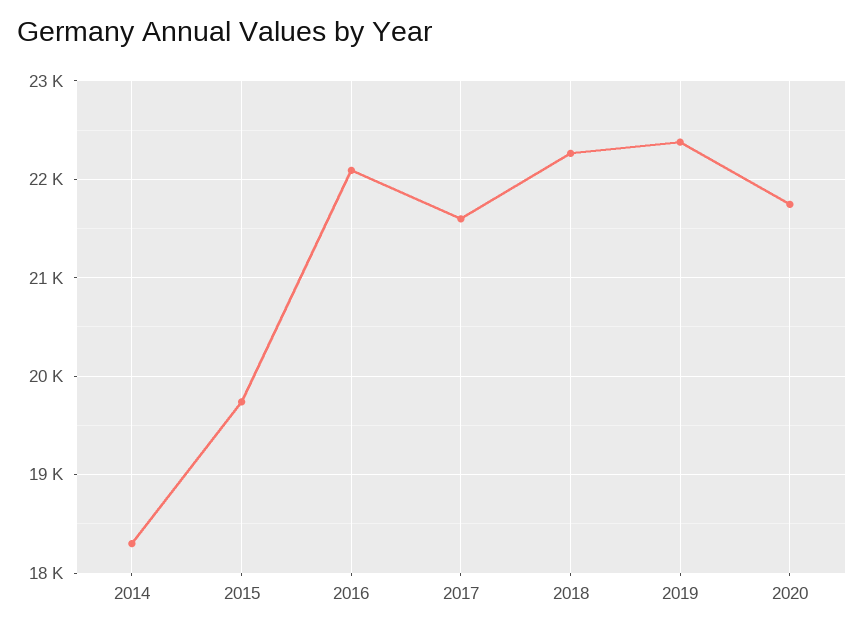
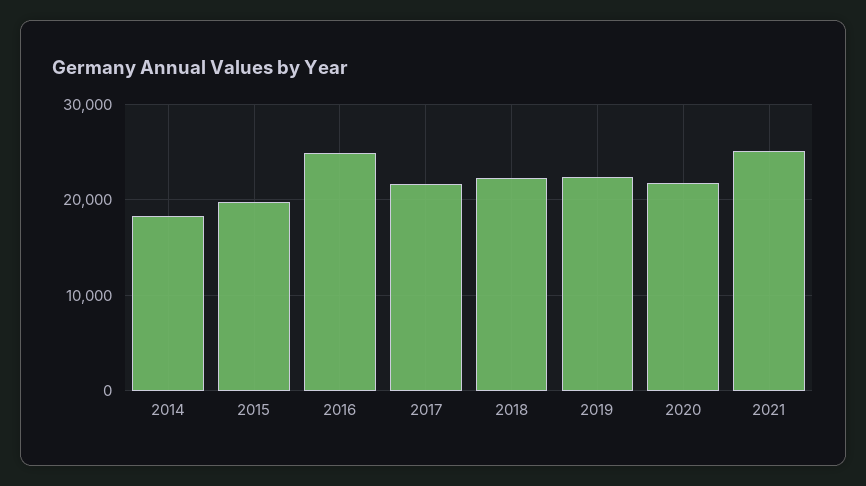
2016: 22100 -> 25000
2021: none -> 25000

